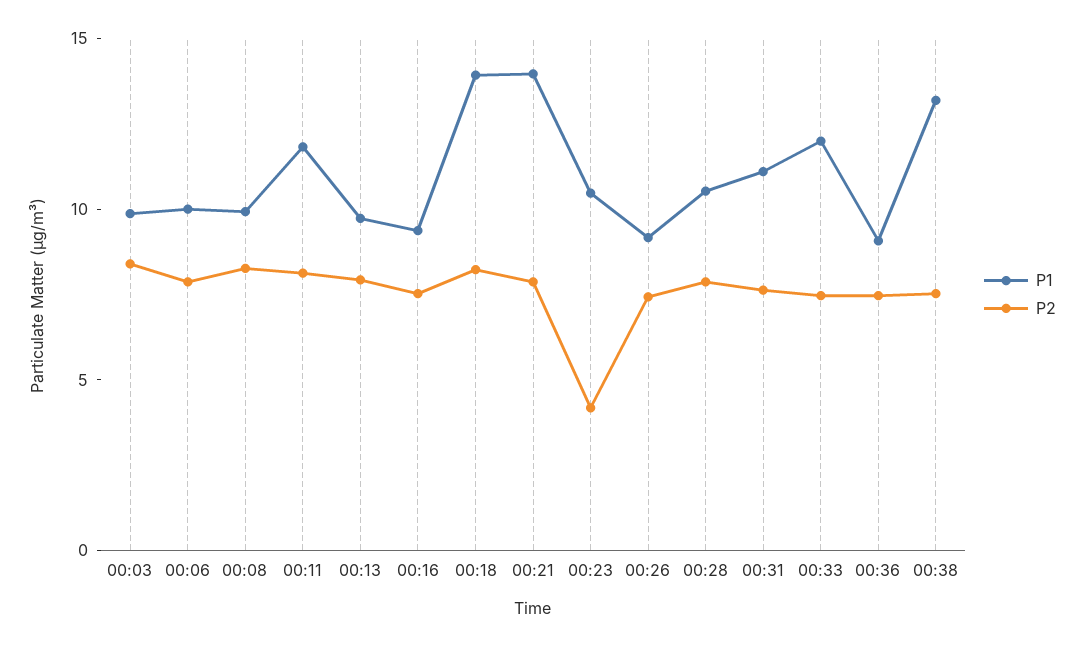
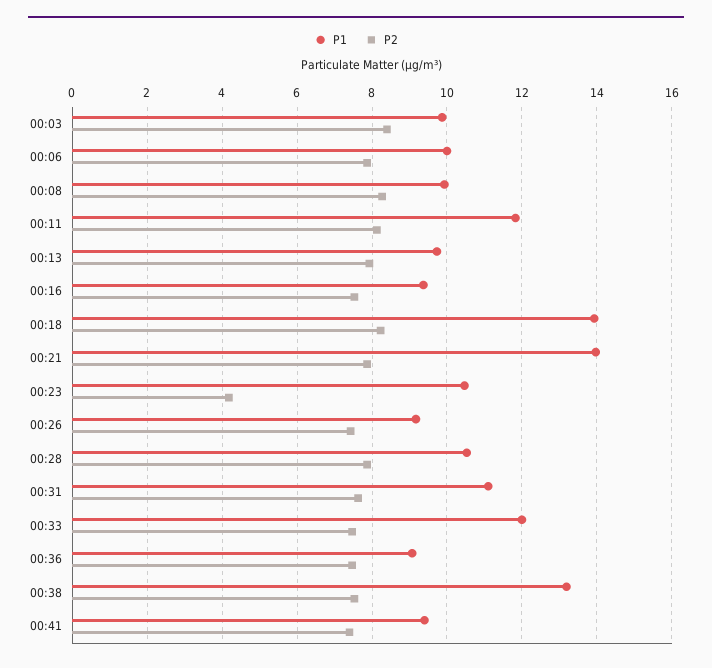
P1, 00:41: none -> 9.4
P2, 00:41: none -> 7.4

